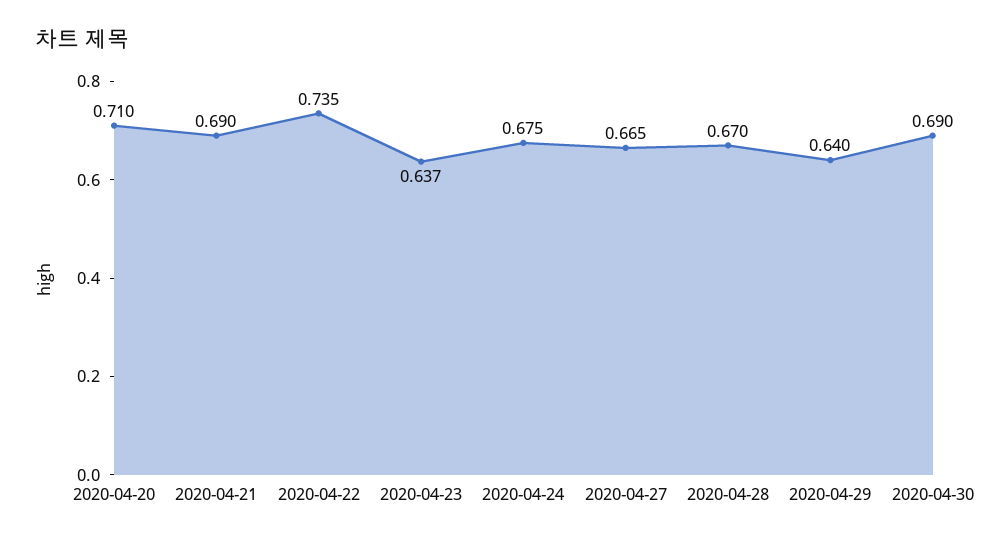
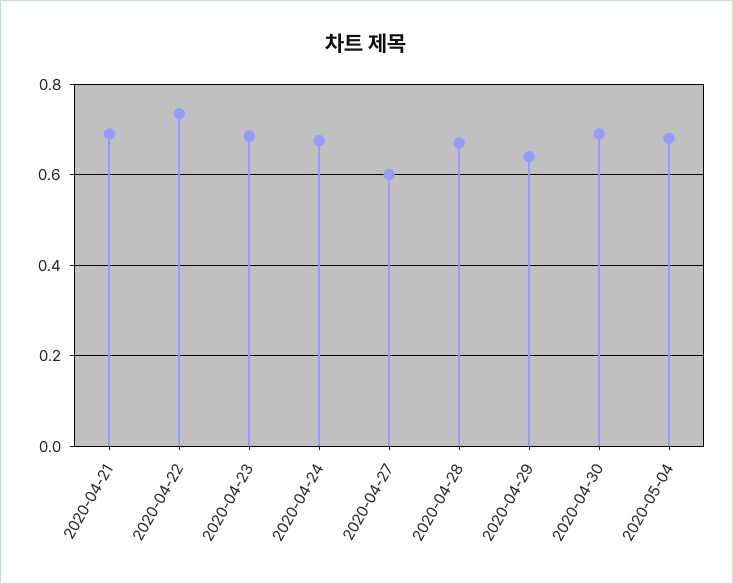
2020-04-20: 0.71 -> none
2020-04-23: 0.637 -> 0.68
2020-04-27: 0.665 -> 0.6
2020-05-04: none -> 0.68

